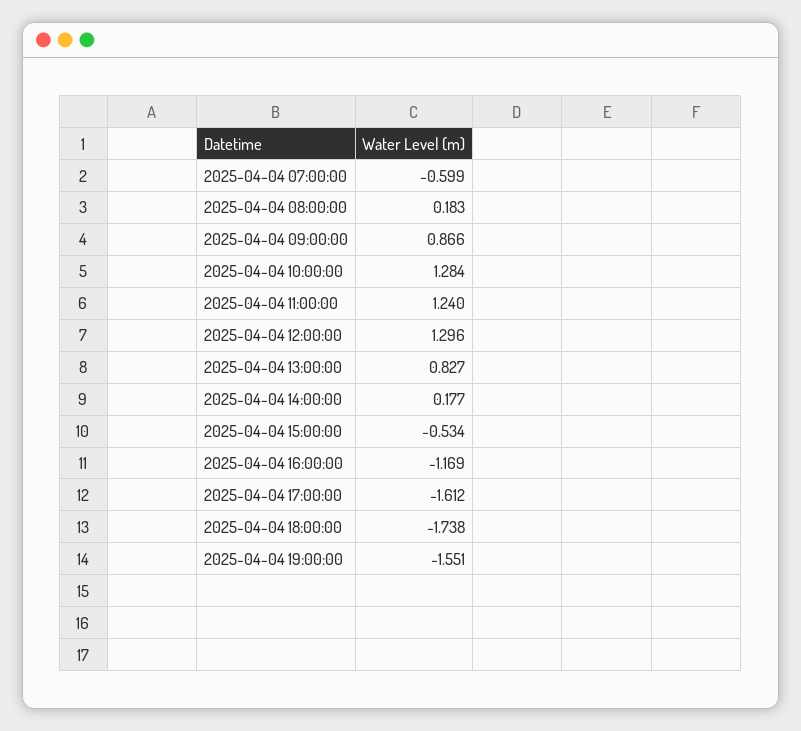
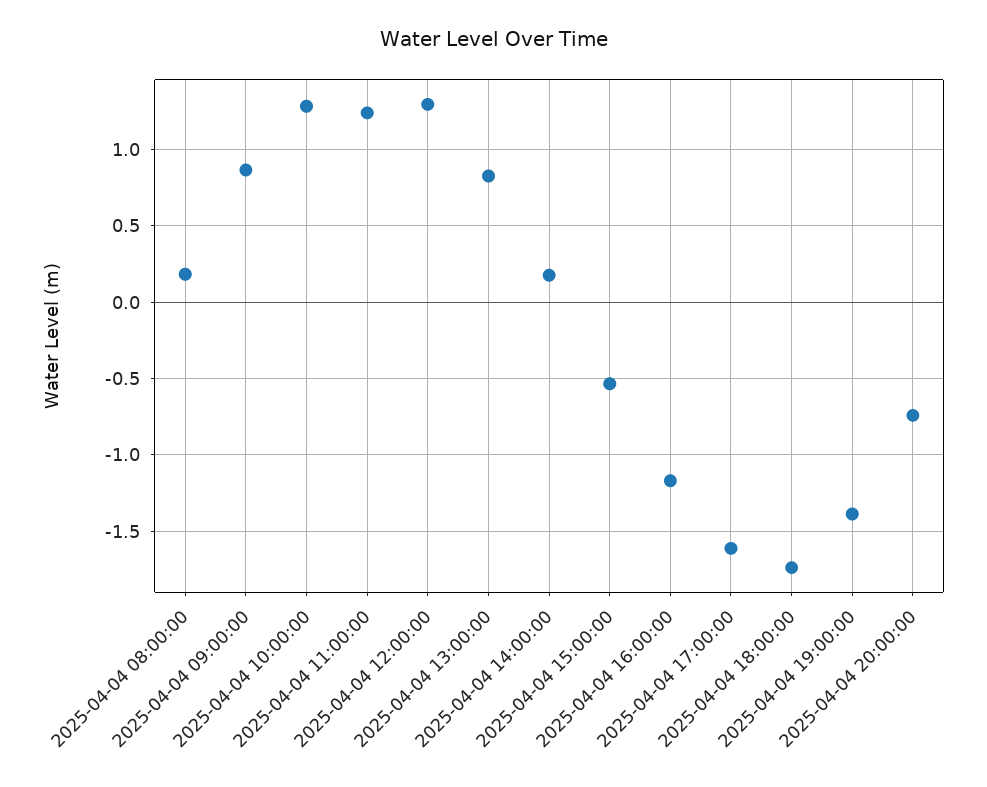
2025-04-04 07:00:00: -0.599 -> none
2025-04-04 19:00:00: -1.551 -> -1.4
2025-04-04 20:00:00: none -> -0.75

